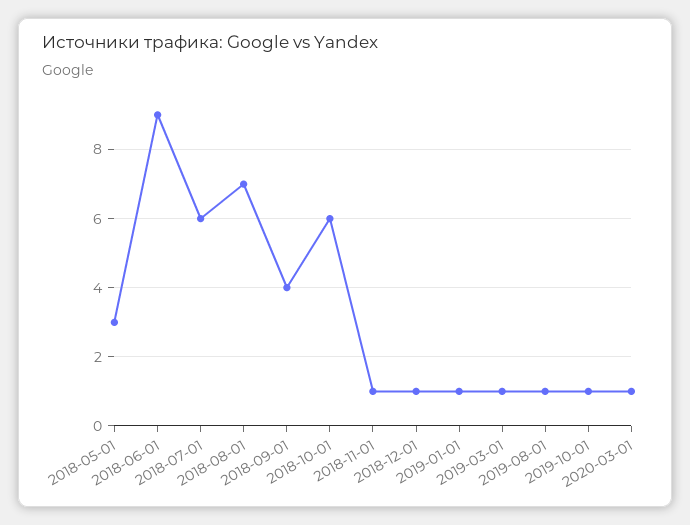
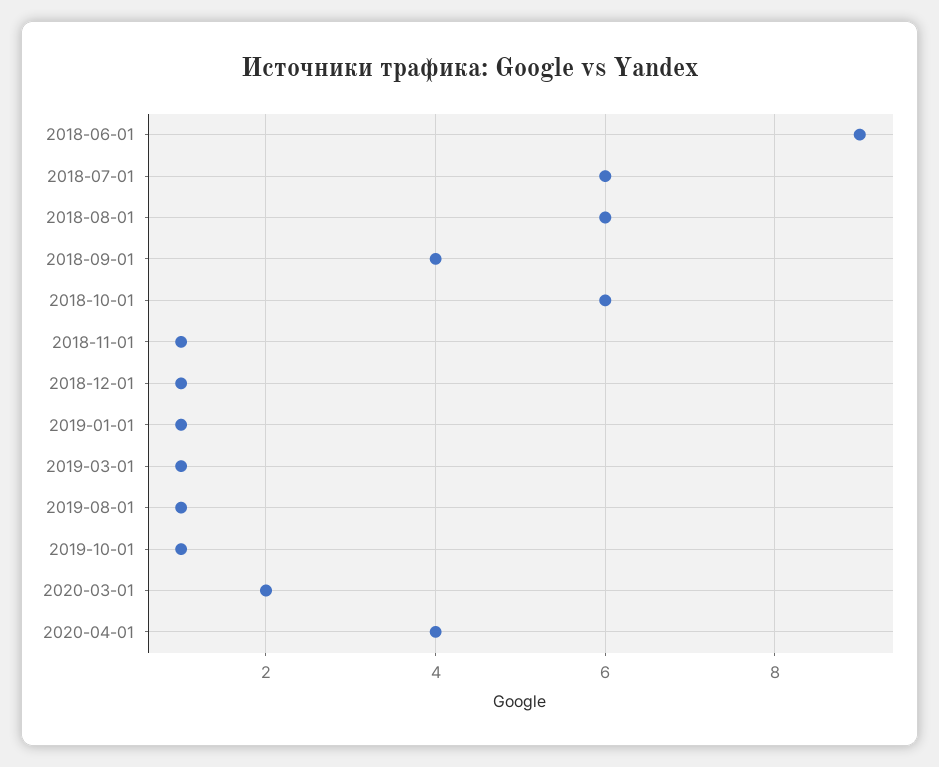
2018-05-01: 3 -> none
2018-08-01: 7 -> 6
2020-03-01: 1 -> 2
2020-04-01: none -> 4

